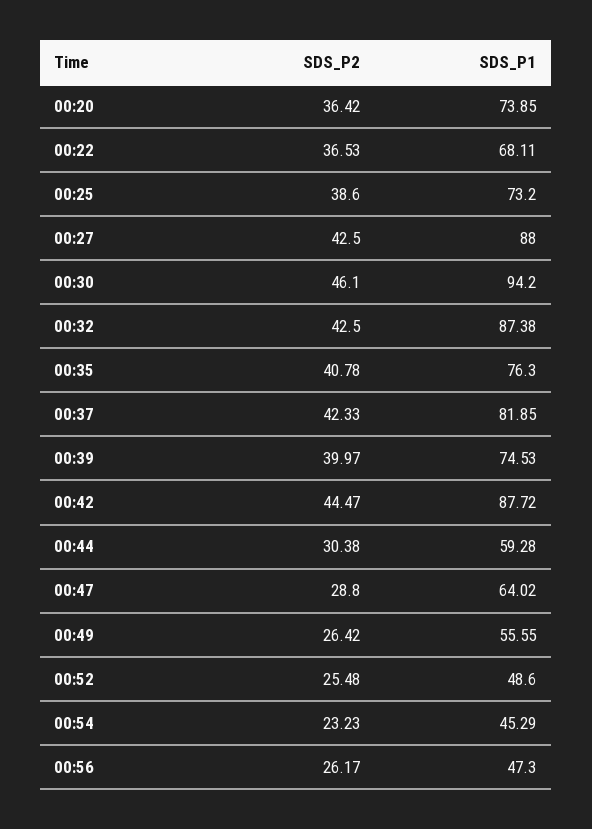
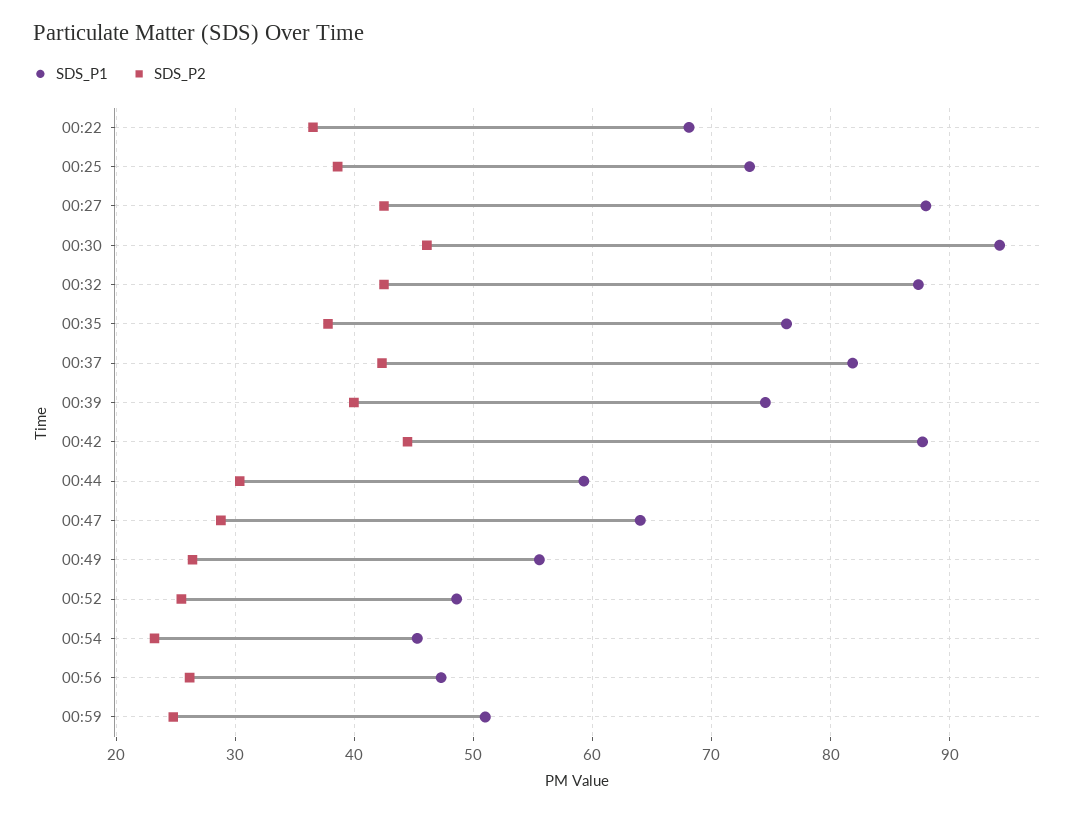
SDS_P2, 00:20: 36.42 -> none
SDS_P1, 00:20: 73.85 -> none
SDS_P2, 00:35: 40.78 -> 38
SDS_P1, 00:59: none -> 51
SDS_P2, 00:59: none -> 25

